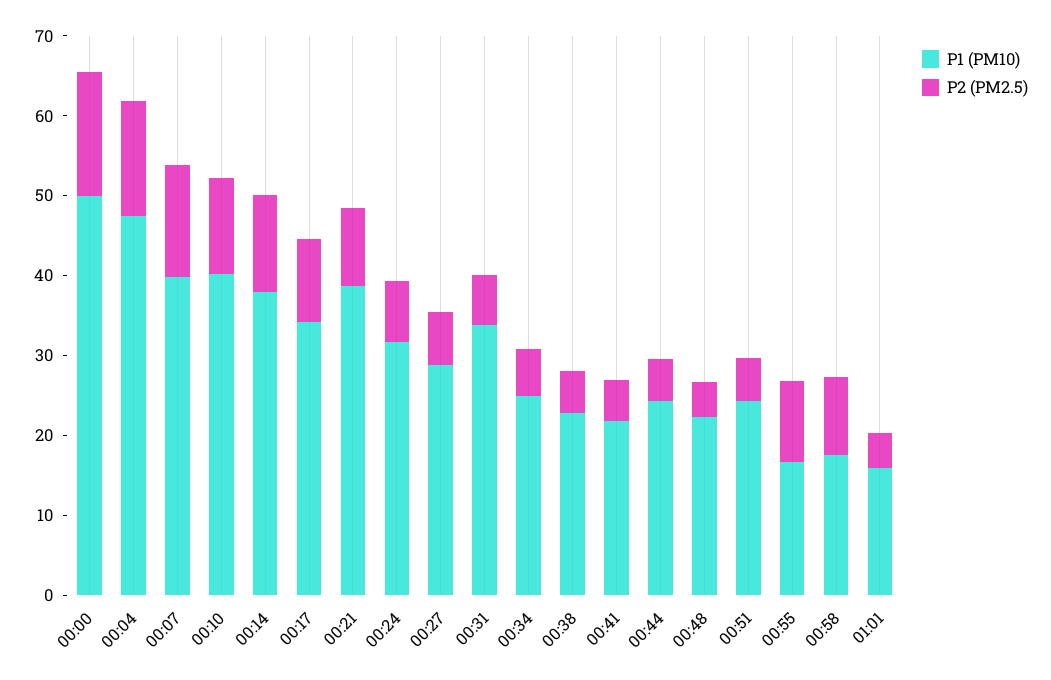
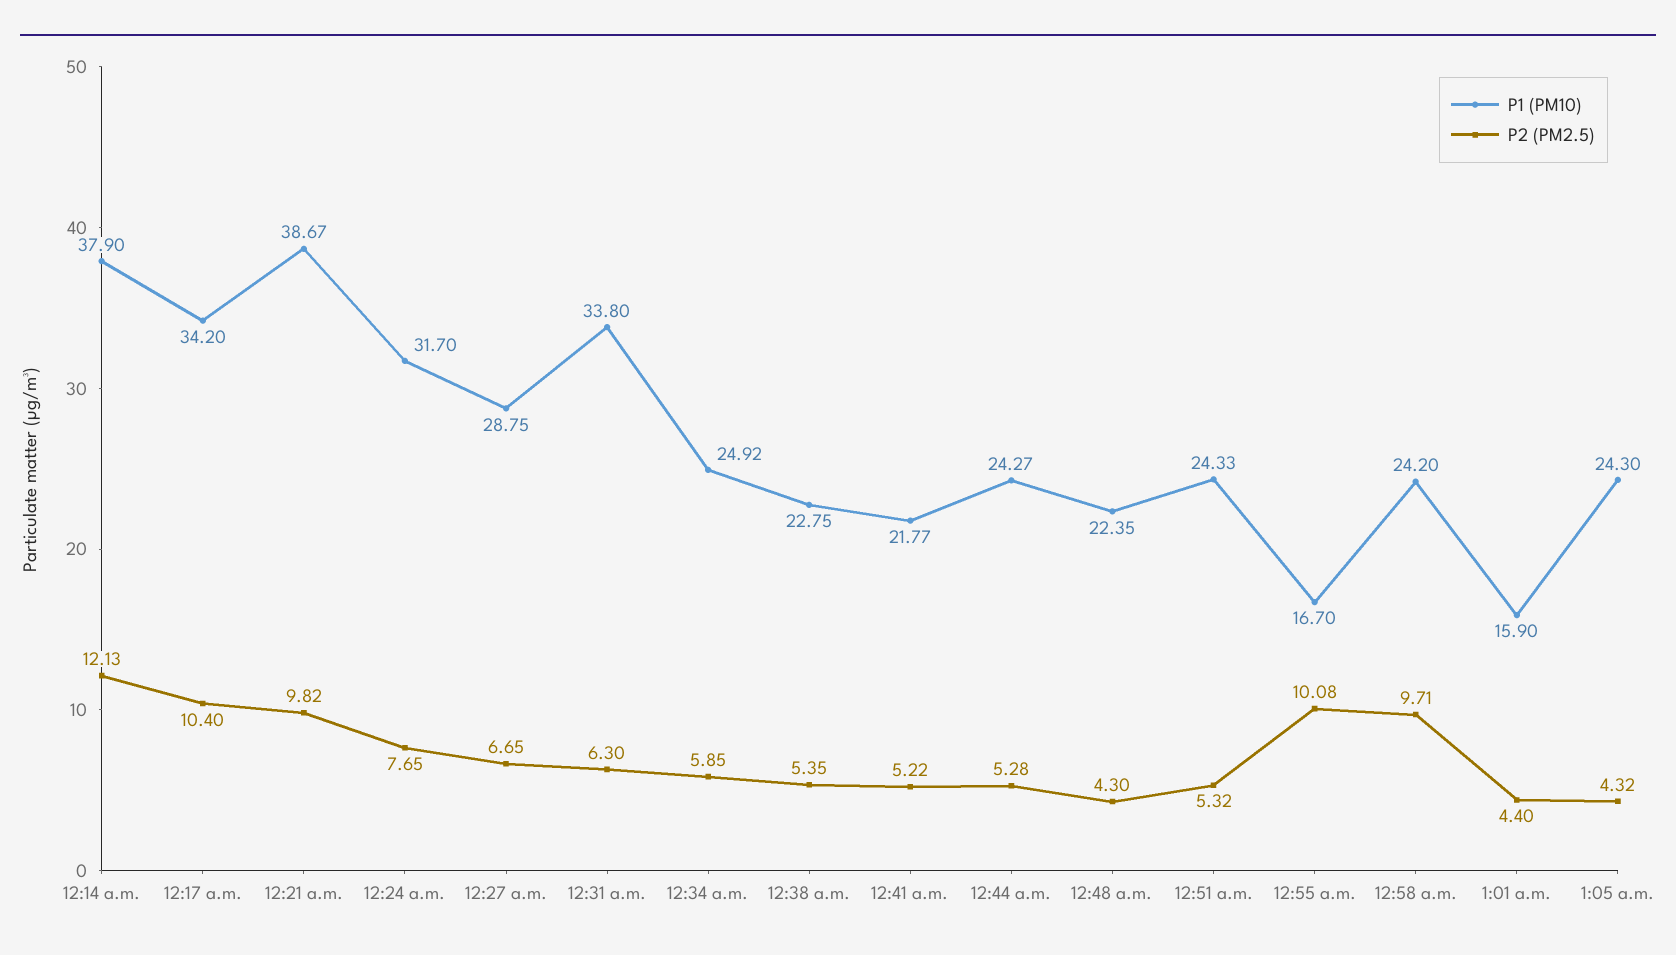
P1 (PM10), 00:00: 50 -> none
P2 (PM2.5), 00:00: 16 -> none
P1 (PM10), 00:04: 48 -> none
P2 (PM2.5), 00:04: 14 -> none
P1 (PM10), 00:07: 40 -> none
P2 (PM2.5), 00:07: 14 -> none
P1 (PM10), 00:10: 40 -> none
P2 (PM2.5), 00:10: 12 -> none
P1 (PM10), 00:58: 18 -> 24.2
P1 (PM10), 1:05 a.m.: none -> 24.3
P2 (PM2.5), 1:05 a.m.: none -> 4.32

